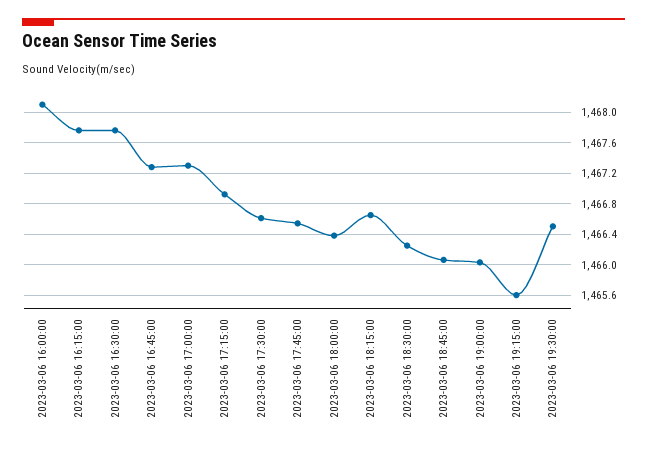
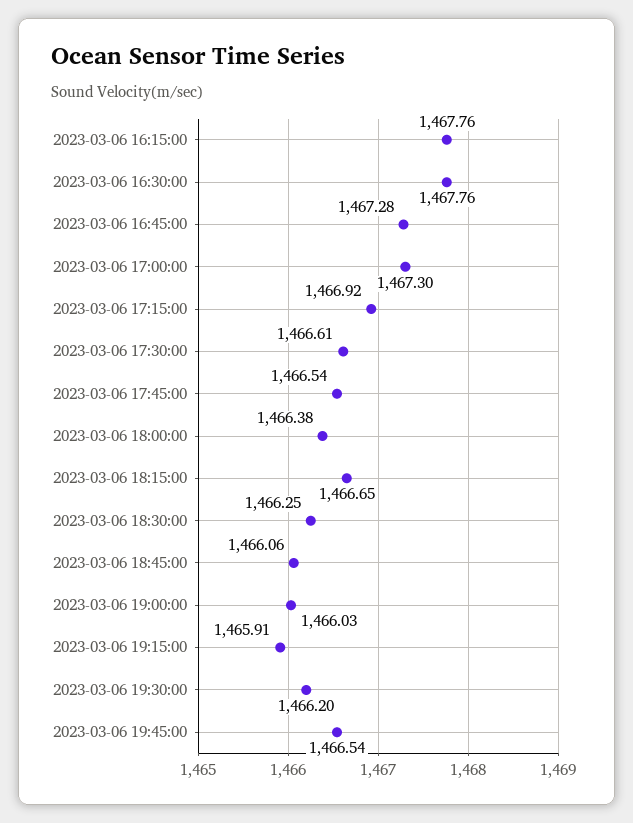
2023-03-06 16:00:00: 1468.1 -> none
2023-03-06 19:15:00: 1465.6 -> 1465.91
2023-03-06 19:30:00: 1466.5 -> 1466.2
2023-03-06 19:45:00: none -> 1466.54

